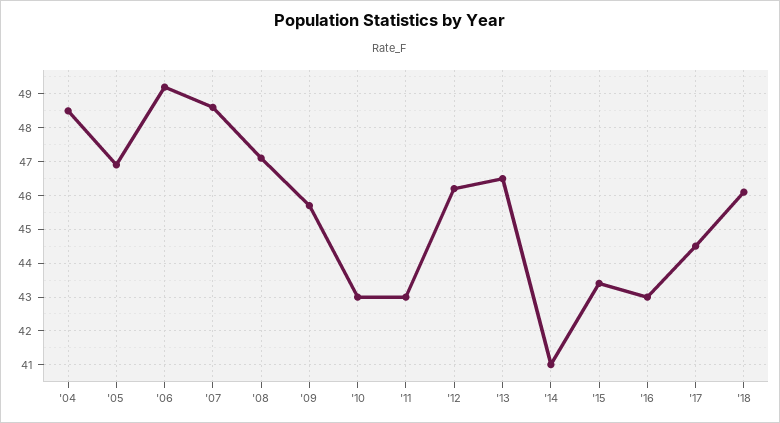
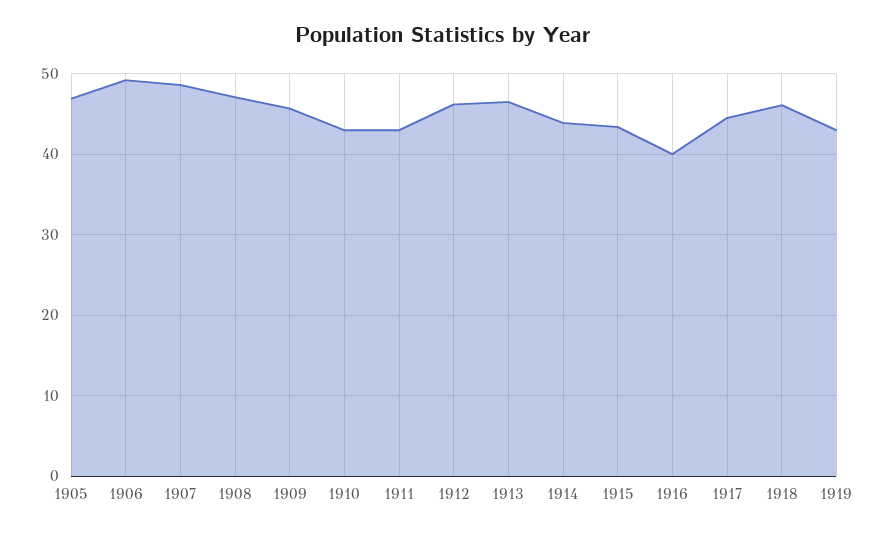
'04: 48.5 -> none
'14: 41 -> 44
'16: 43 -> 40
1919: none -> 43

